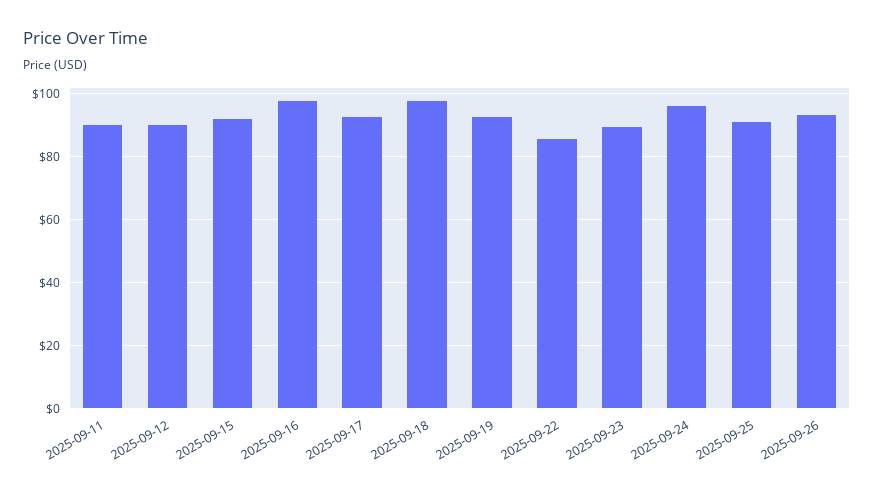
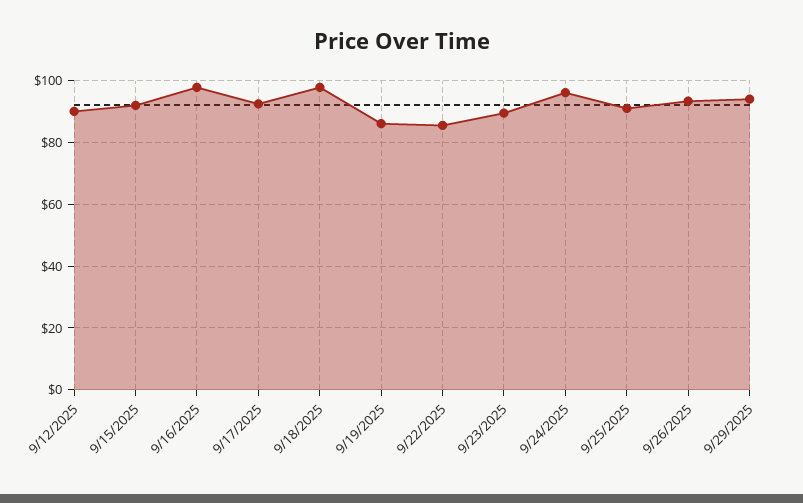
2025-09-11: 90 -> none
2025-09-19: 92 -> 86
9/29/2025: none -> 94

